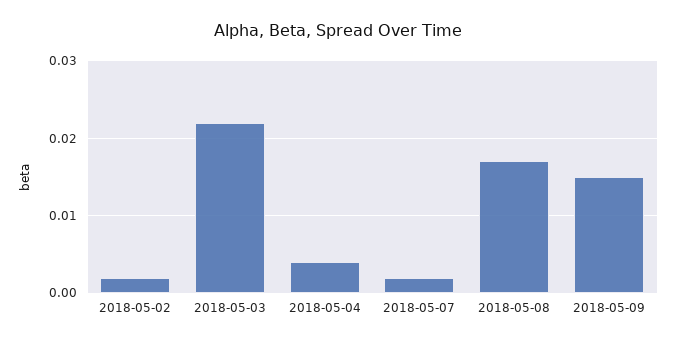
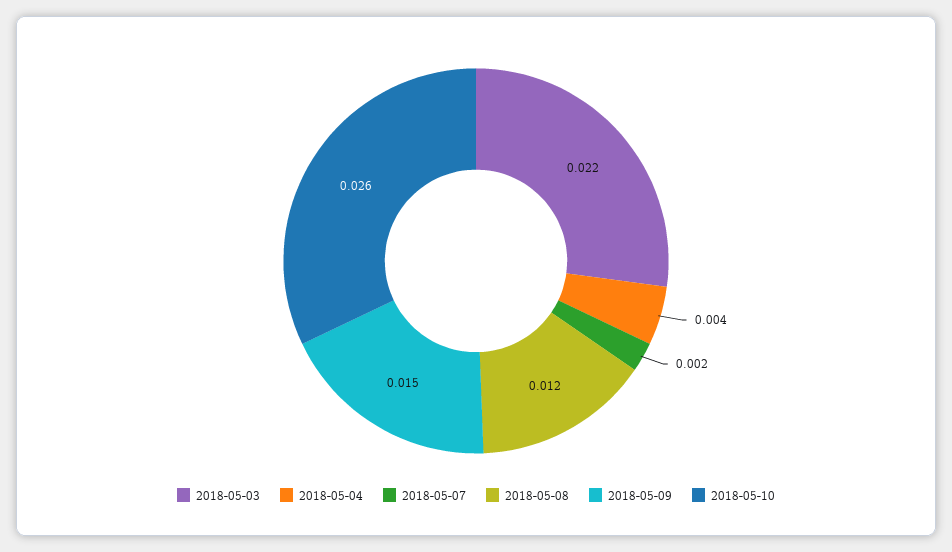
2018-05-02: 0.002 -> none
2018-05-08: 0.017 -> 0.012
2018-05-10: none -> 0.026

